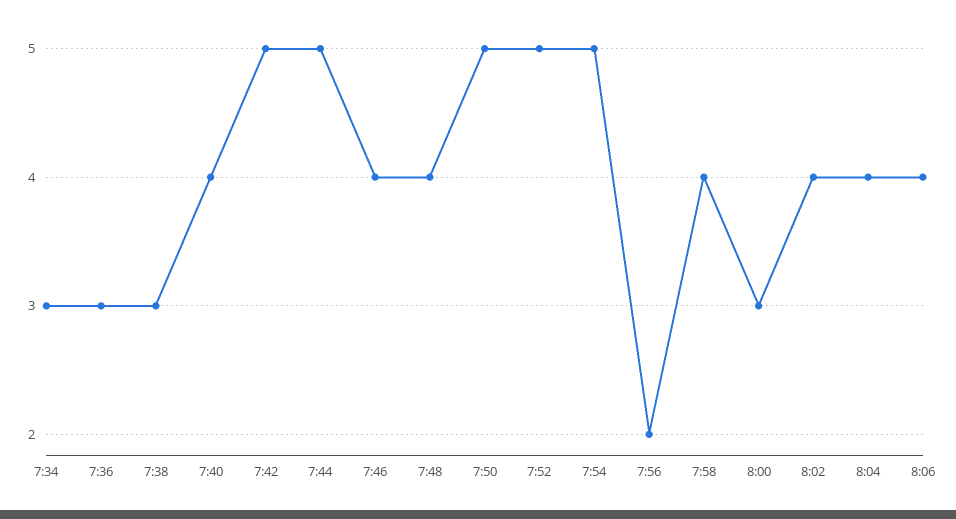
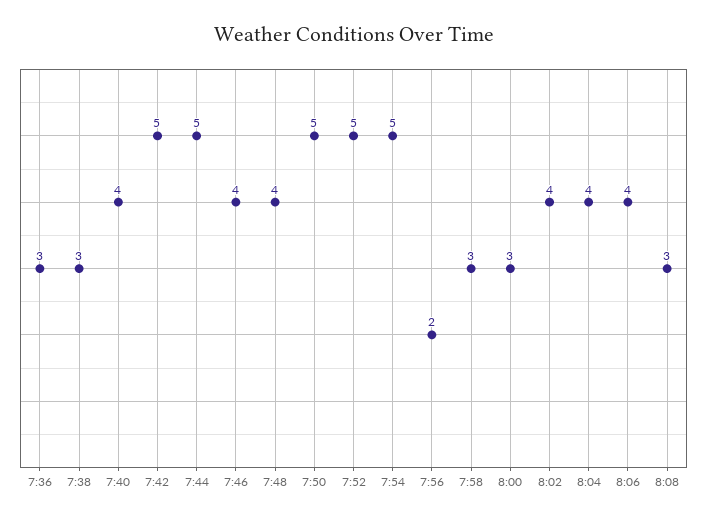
7:34: 3 -> none
7:58: 4 -> 3
8:08: none -> 3

